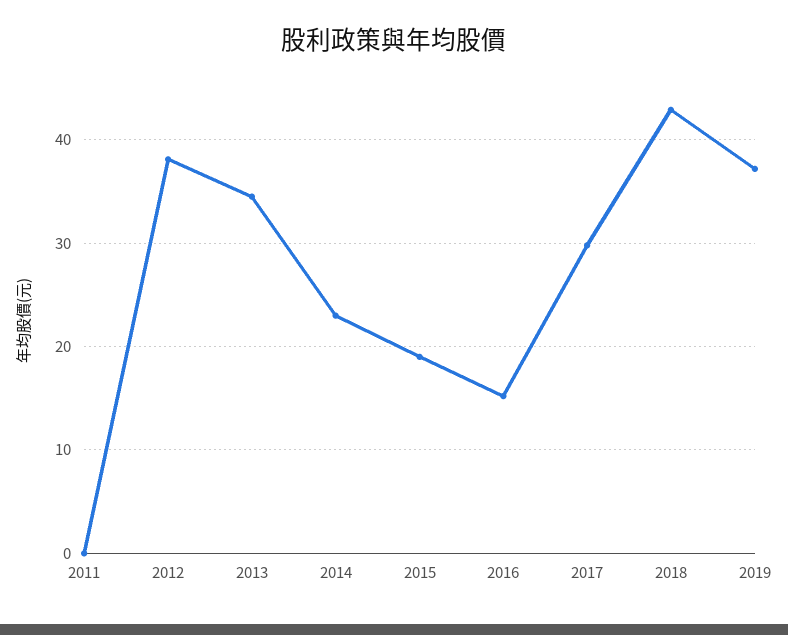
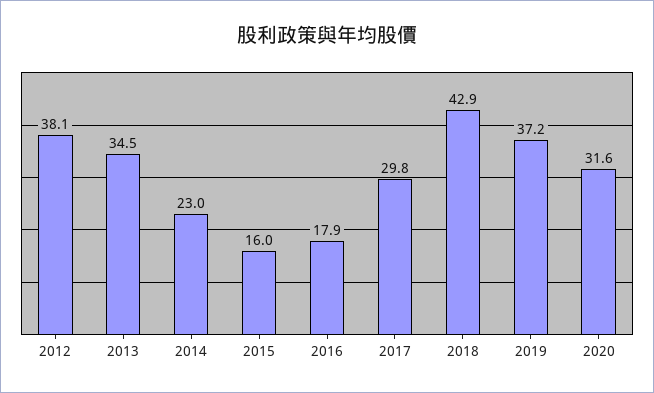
2011: 0 -> none
2015: 19 -> 16
2016: 15 -> 17.9
2020: none -> 31.6

